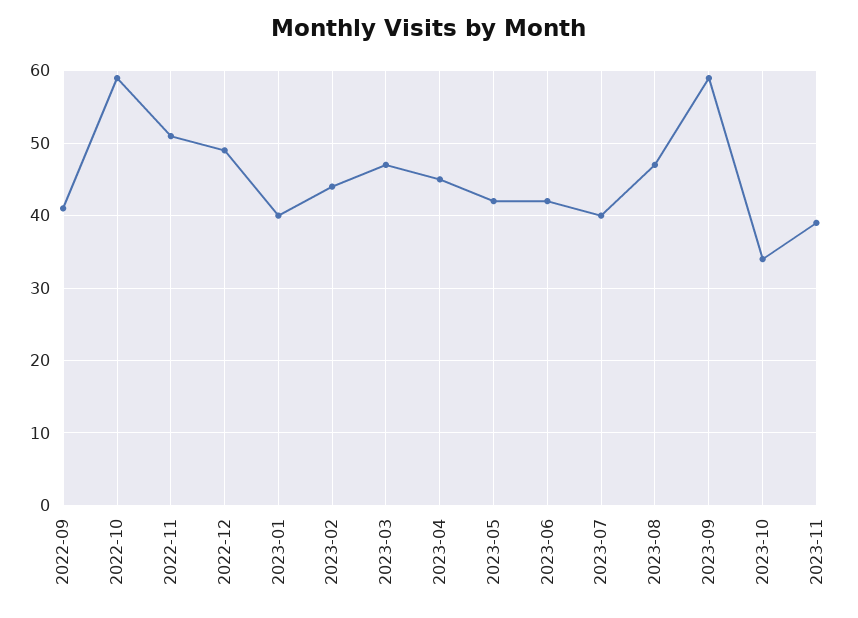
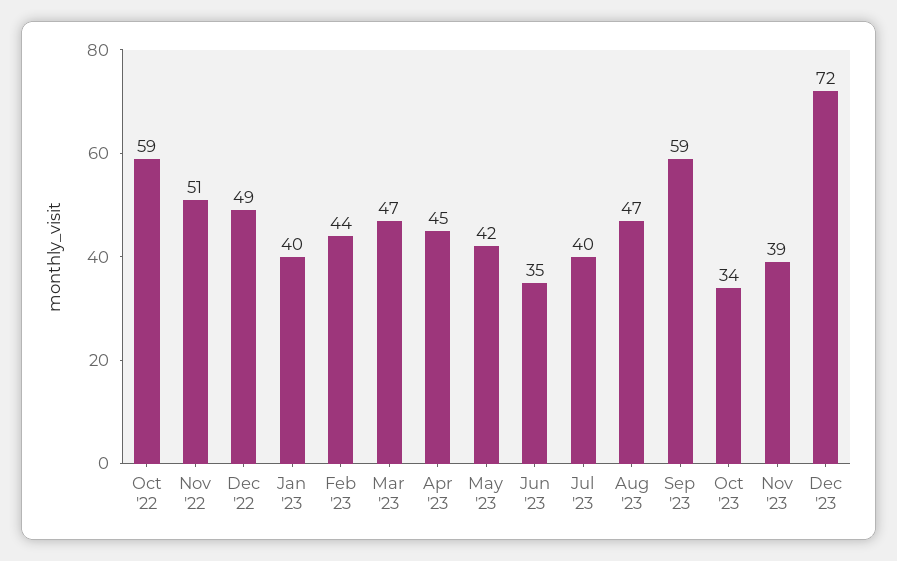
2022-09: 41 -> none
2023-06: 42 -> 35
Dec '23: none -> 72

